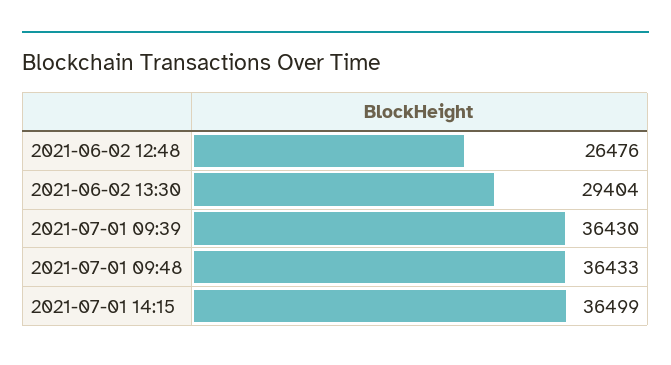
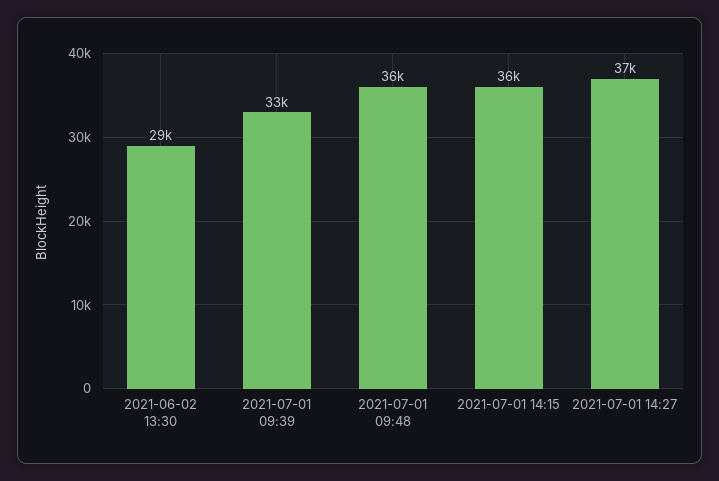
2021-06-02 12:48: 26476 -> none
2021-07-01 09:39: 36430 -> 33000
2021-07-01 14:27: none -> 37000

